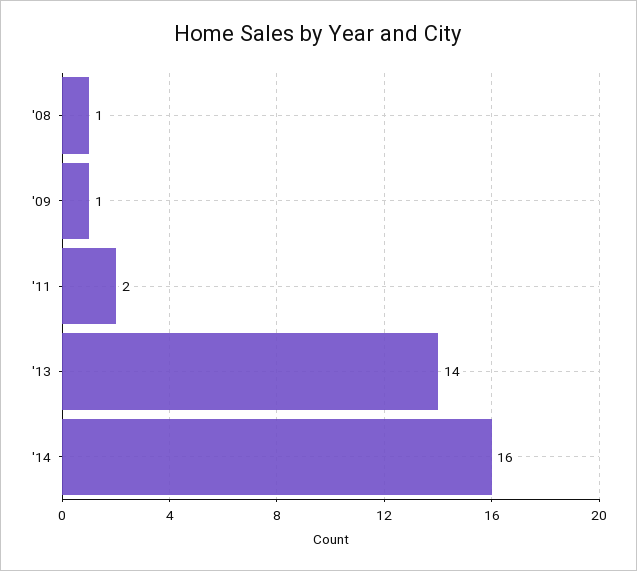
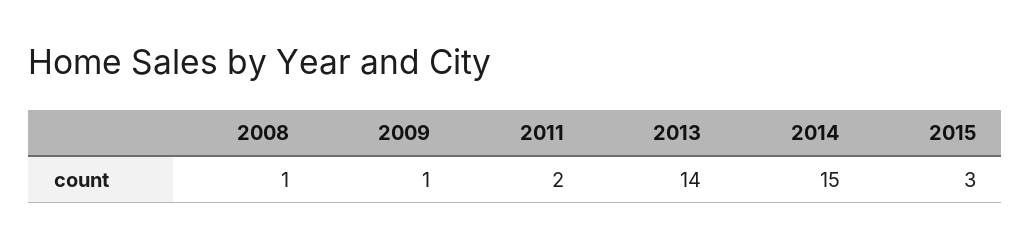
'14: 16 -> 15
2015: none -> 3

